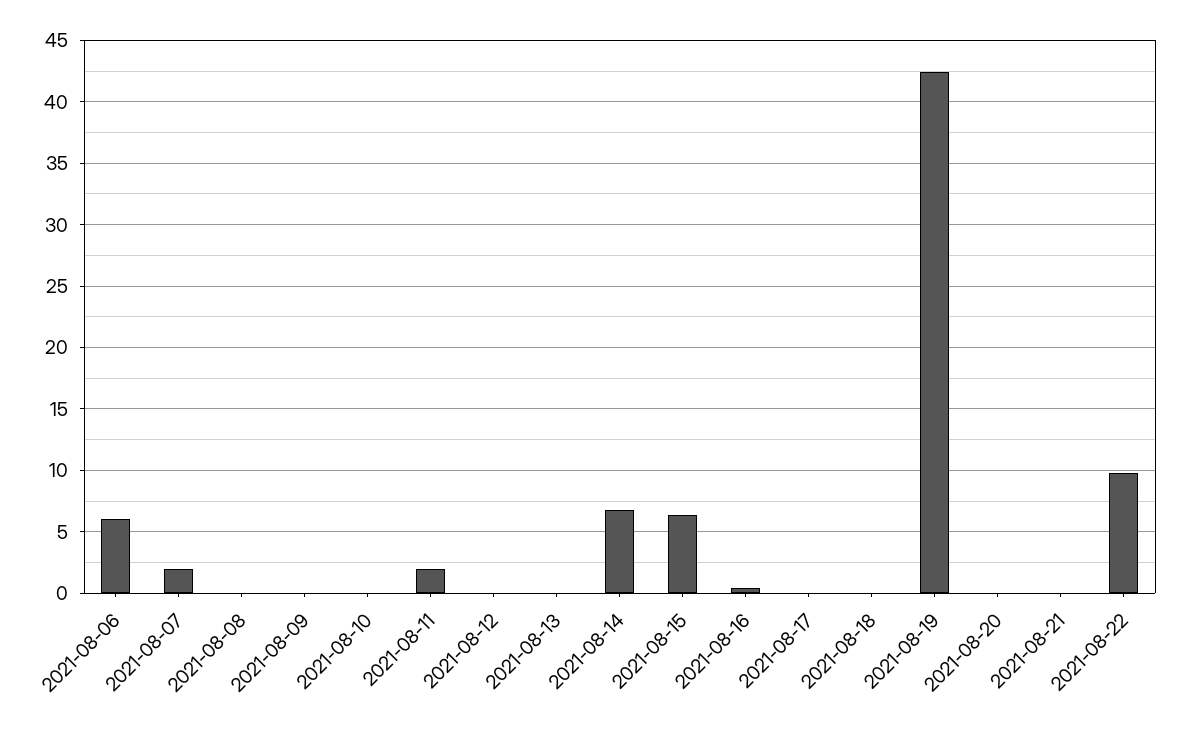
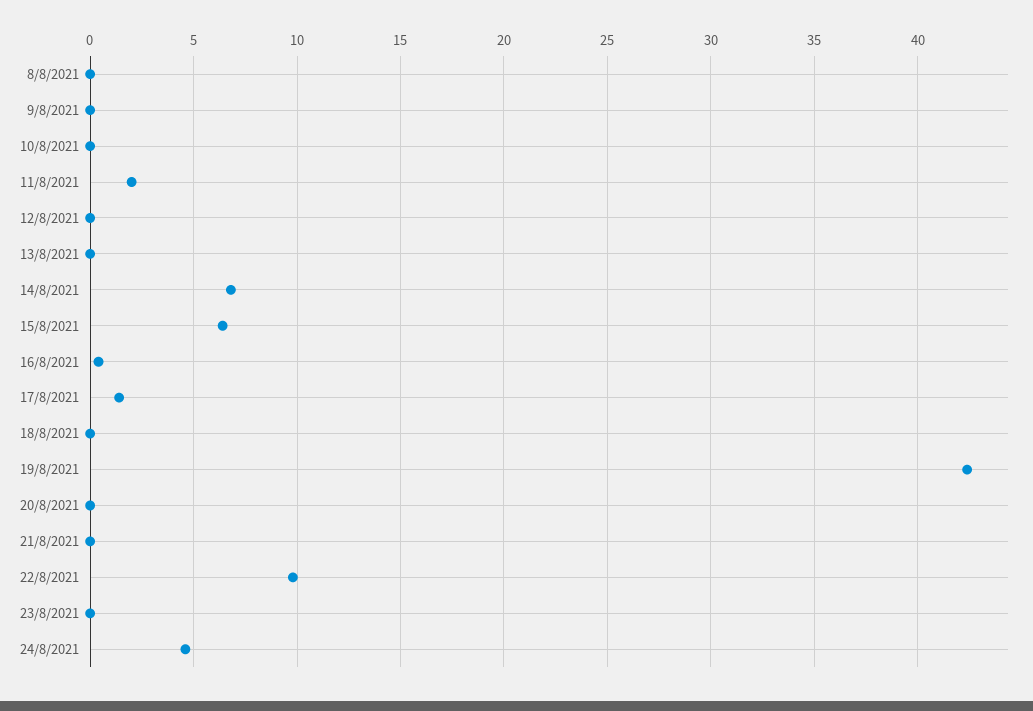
2021-08-06: 6 -> none
2021-08-07: 2 -> none
2021-08-17: 0 -> 1.5
23/8/2021: none -> 0
24/8/2021: none -> 4.5

